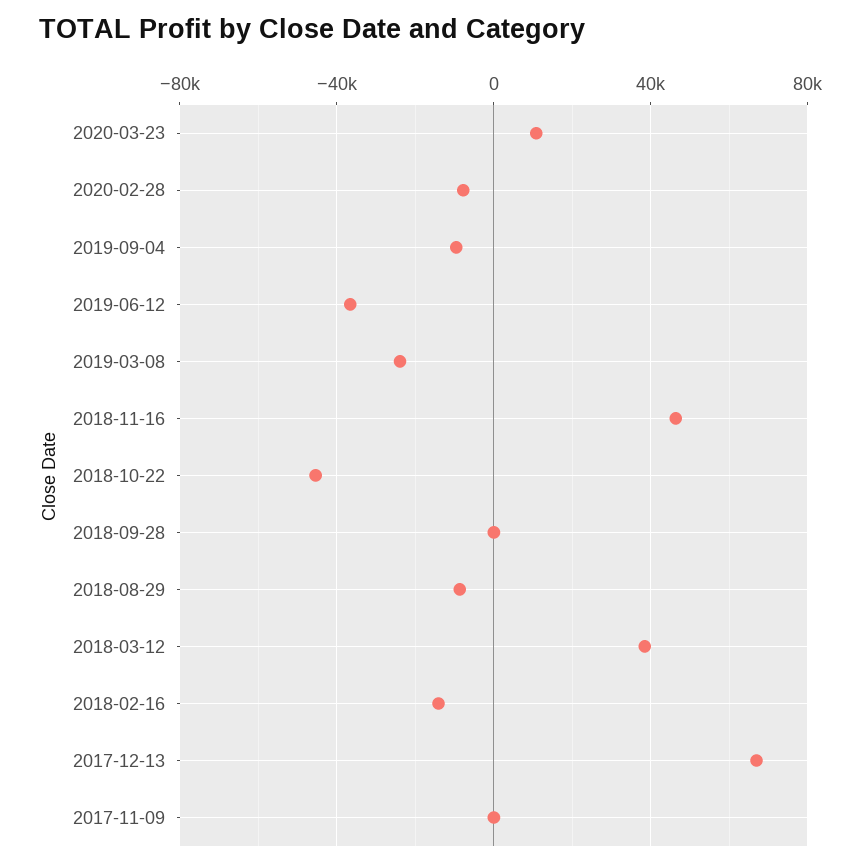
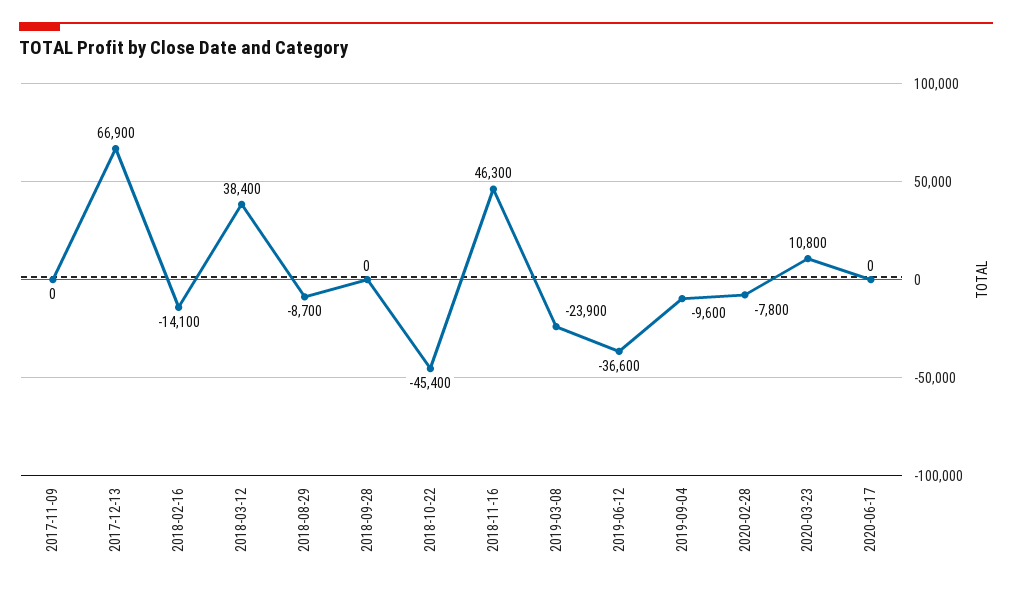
2020-06-17: none -> 0

